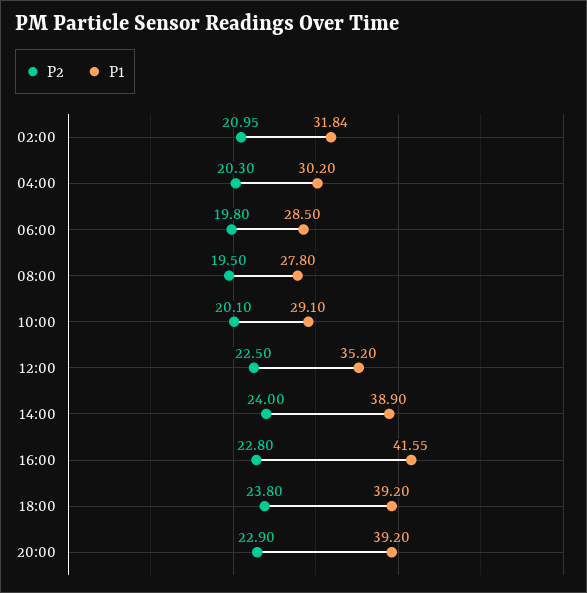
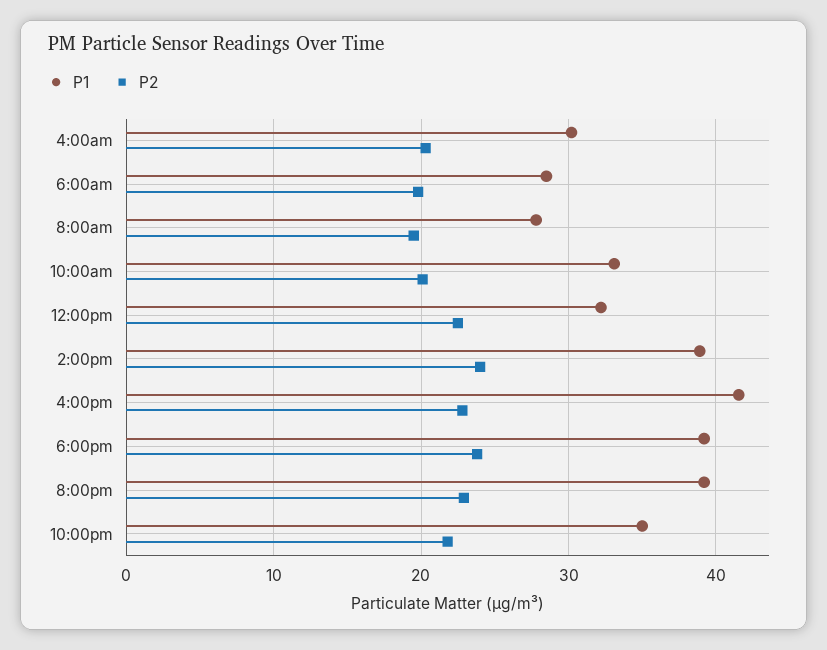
P2, 02:00: 20.95 -> none
P1, 02:00: 31.84 -> none
P1, 10:00: 29.1 -> 33
P1, 12:00: 35.2 -> 32
P1, 10:00pm: none -> 35
P2, 10:00pm: none -> 22

